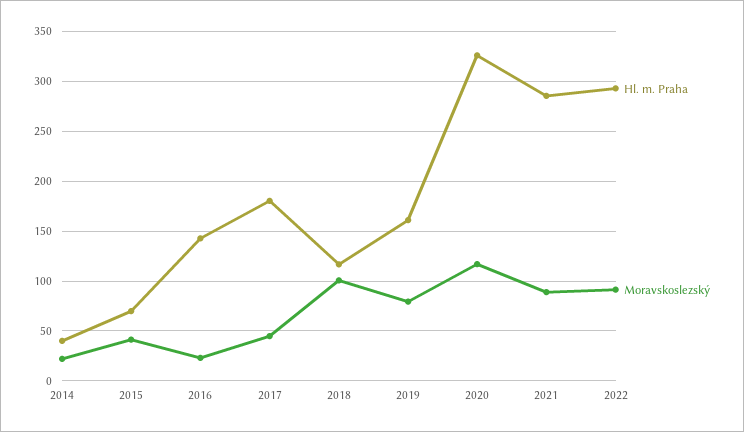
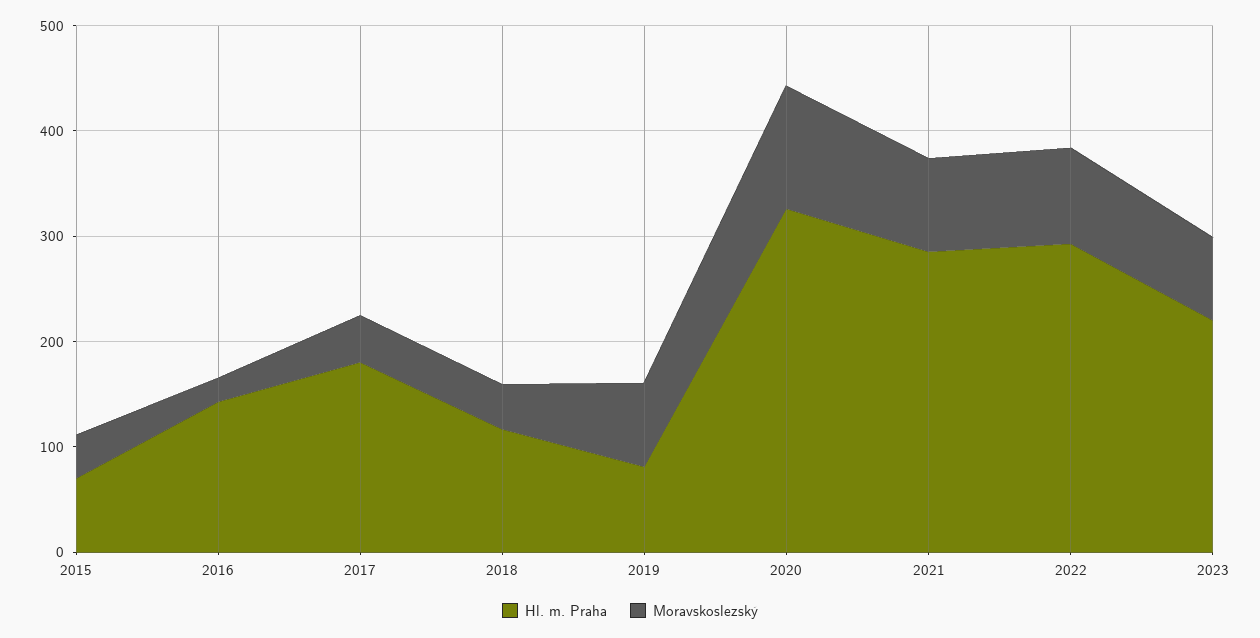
Hl. m. Praha, 2014: 40 -> none
Moravskoslezský, 2014: 20 -> none
Moravskoslezský, 2018: 100 -> 40
Hl. m. Praha, 2019: 160 -> 80
Hl. m. Praha, 2023: none -> 220
Moravskoslezský, 2023: none -> 80

